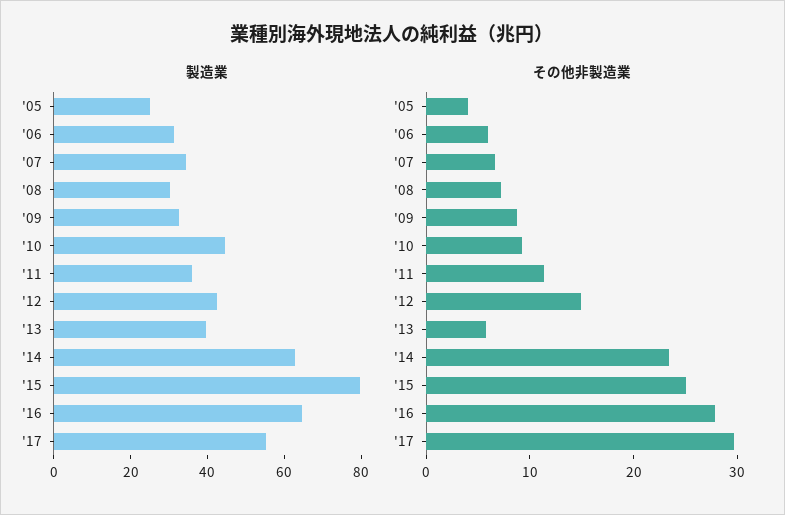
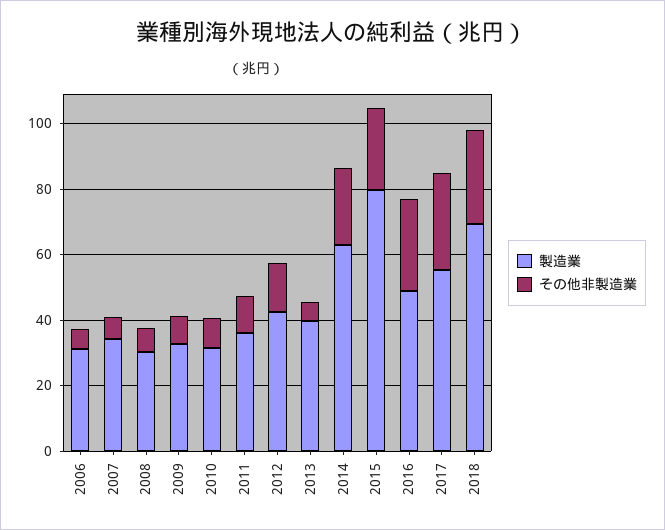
製造業, '05: 25 -> none
製造業, '10: 45 -> 30
製造業, '16: 65 -> 50
その他非製造業, '05: 4 -> none
製造業, 2018: none -> 70
その他非製造業, 2018: none -> 30

